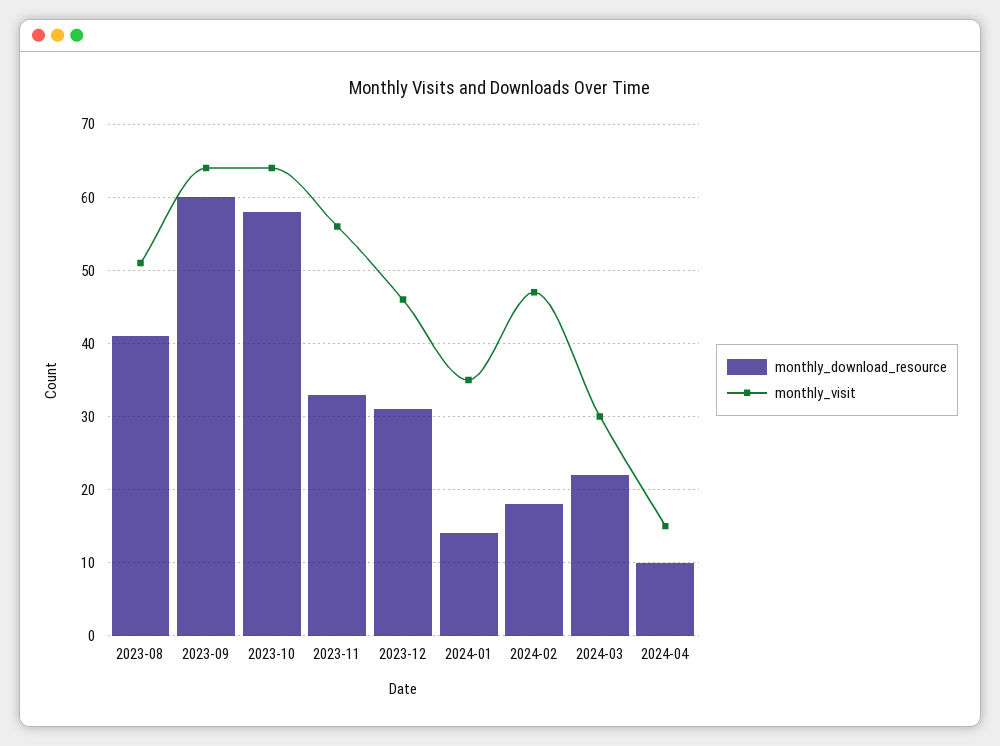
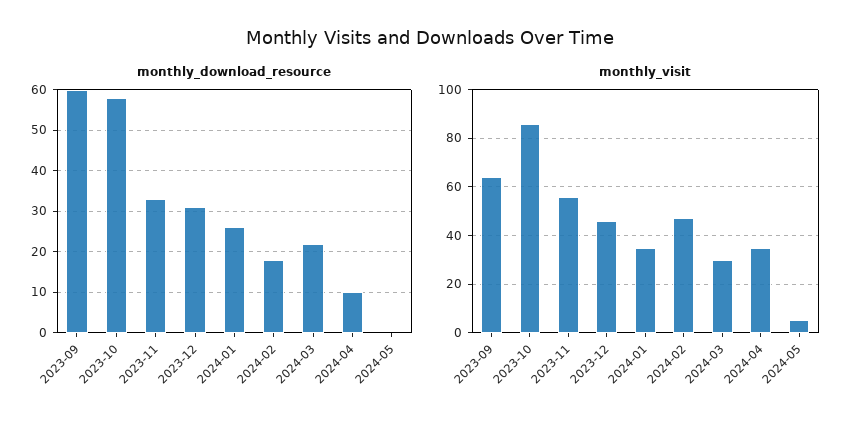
monthly_download_resource, 2023-08: 41 -> none
monthly_visit, 2023-08: 51 -> none
monthly_visit, 2023-10: 64 -> 85
monthly_download_resource, 2024-01: 14 -> 25
monthly_visit, 2024-04: 15 -> 35
monthly_download_resource, 2024-05: none -> 0
monthly_visit, 2024-05: none -> 5

